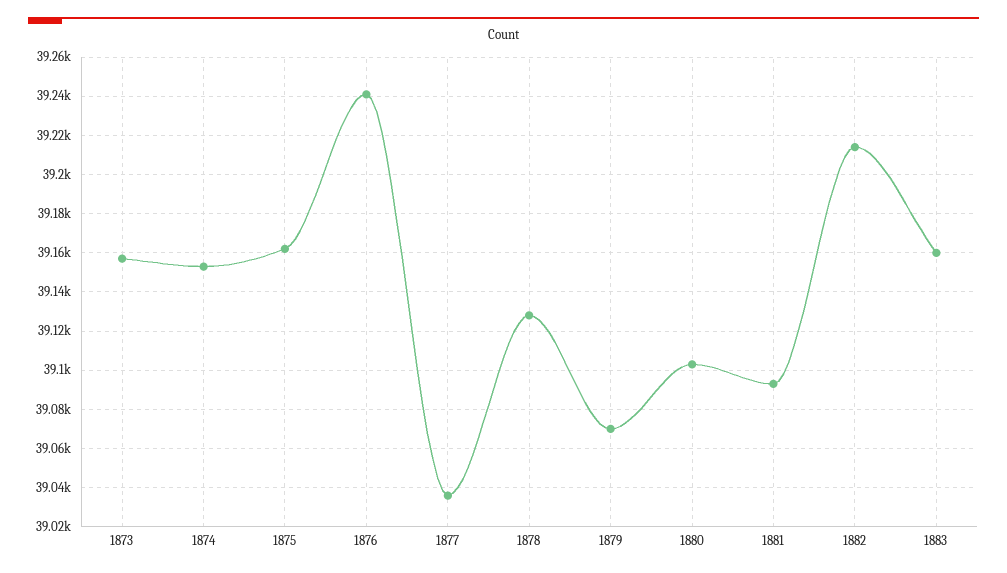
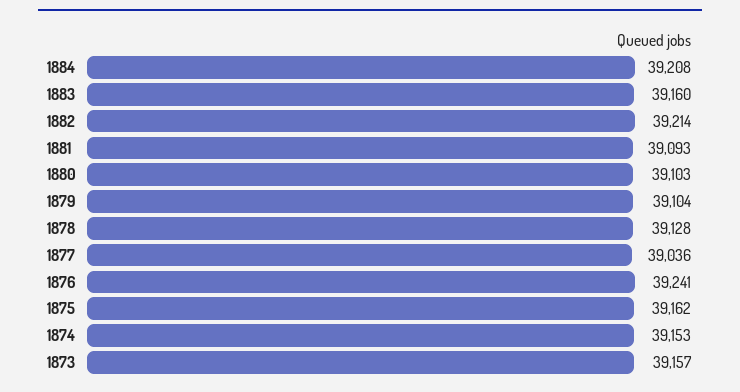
1879: 39070 -> 39104
1884: none -> 39208

